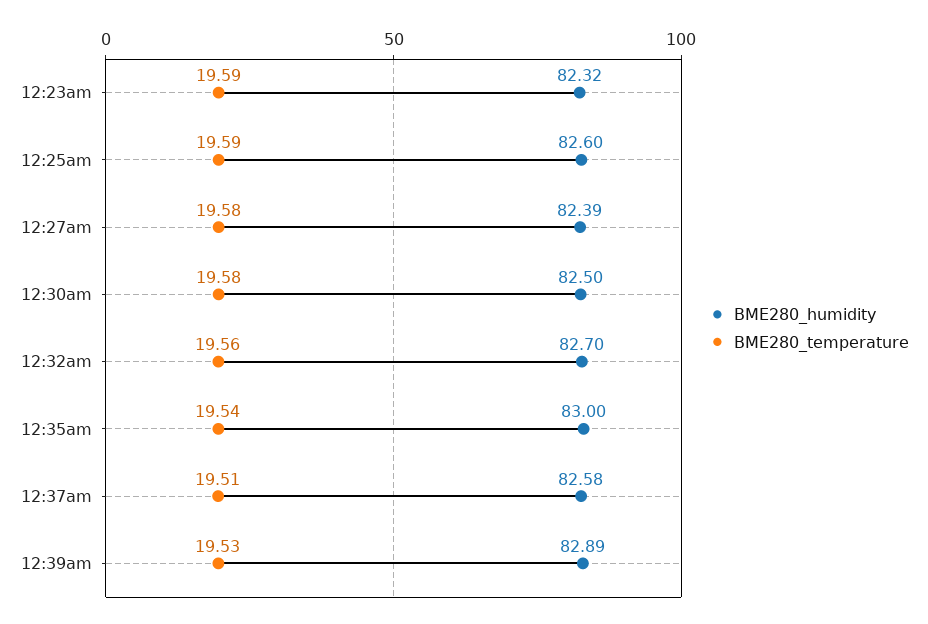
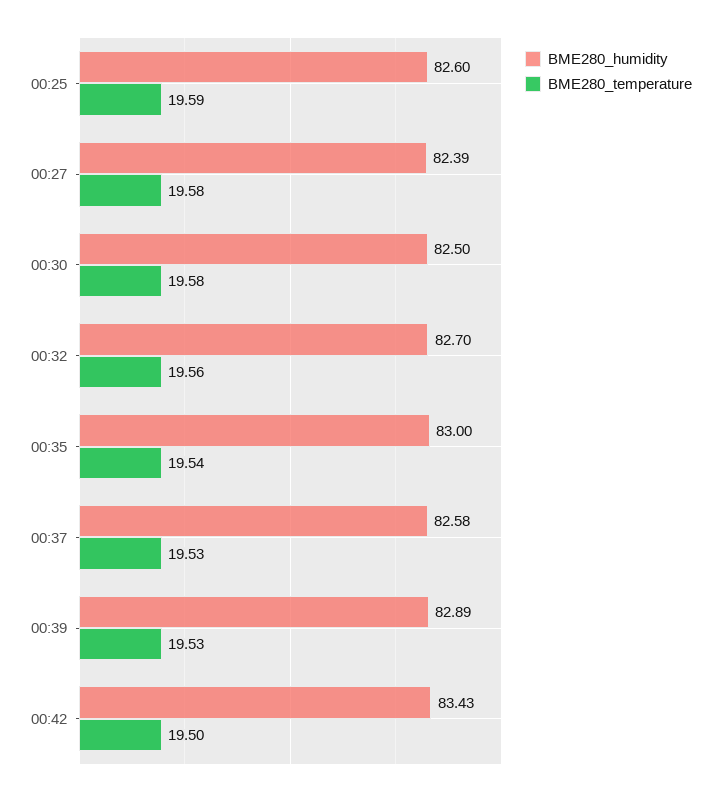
BME280_humidity, 12:23am: 82.32 -> none
BME280_temperature, 12:23am: 19.59 -> none
BME280_temperature, 12:37am: 19.51 -> 19.53
BME280_humidity, 00:42: none -> 83.43
BME280_temperature, 00:42: none -> 19.5

